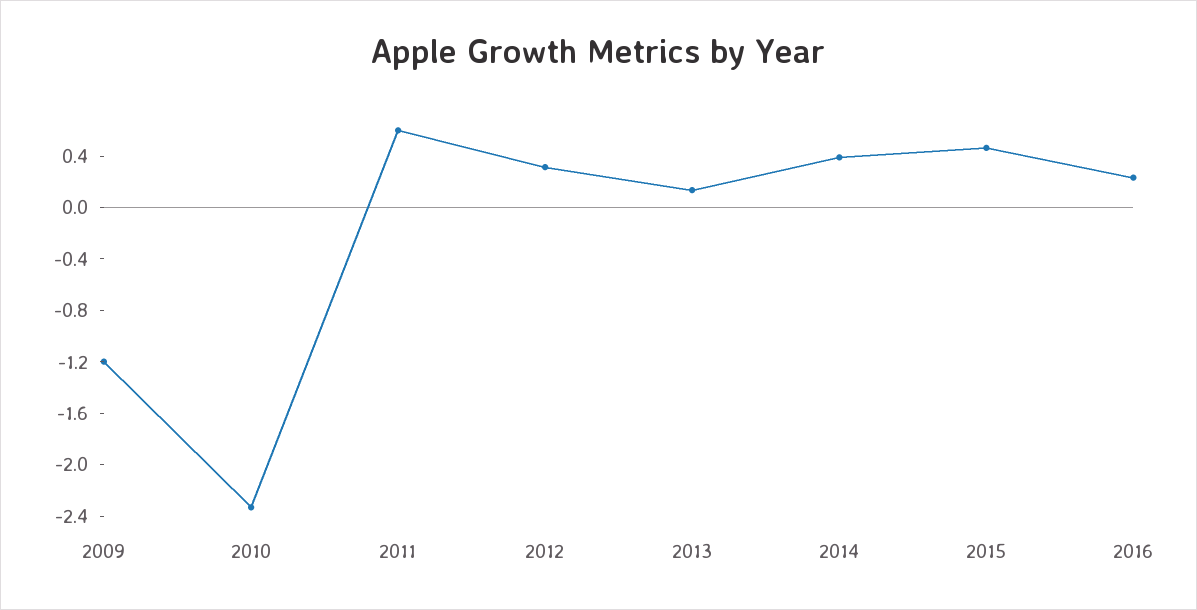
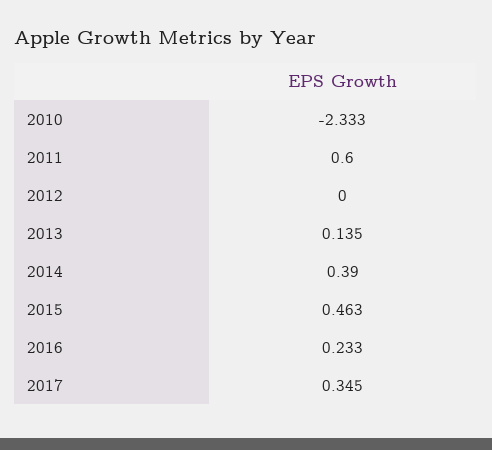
2009: -1.2 -> none
2012: 0.3 -> 0
2017: none -> 0.345

